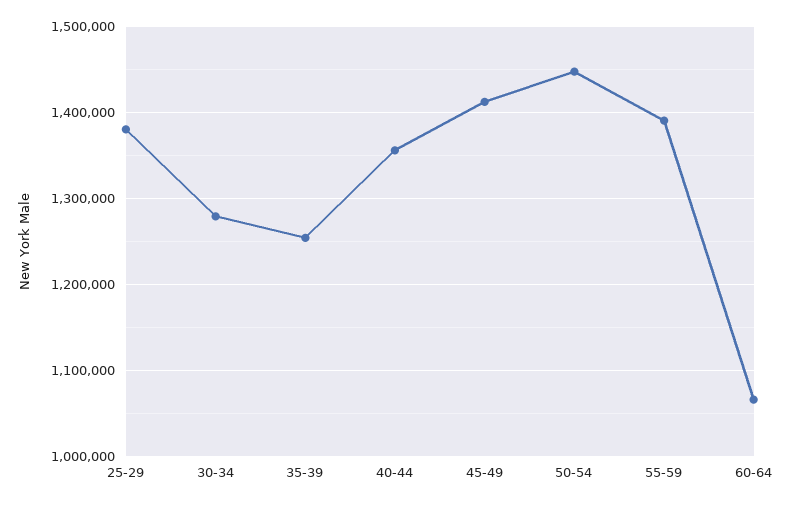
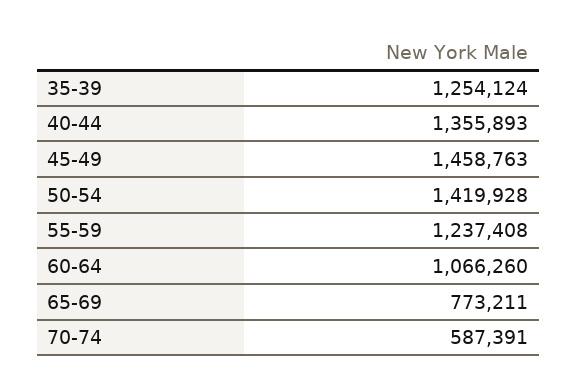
25-29: 1380000 -> none
30-34: 1280000 -> none
45-49: 1410000 -> 1458763
50-54: 1450000 -> 1419928
55-59: 1390000 -> 1237408
65-69: none -> 773211
70-74: none -> 587391

